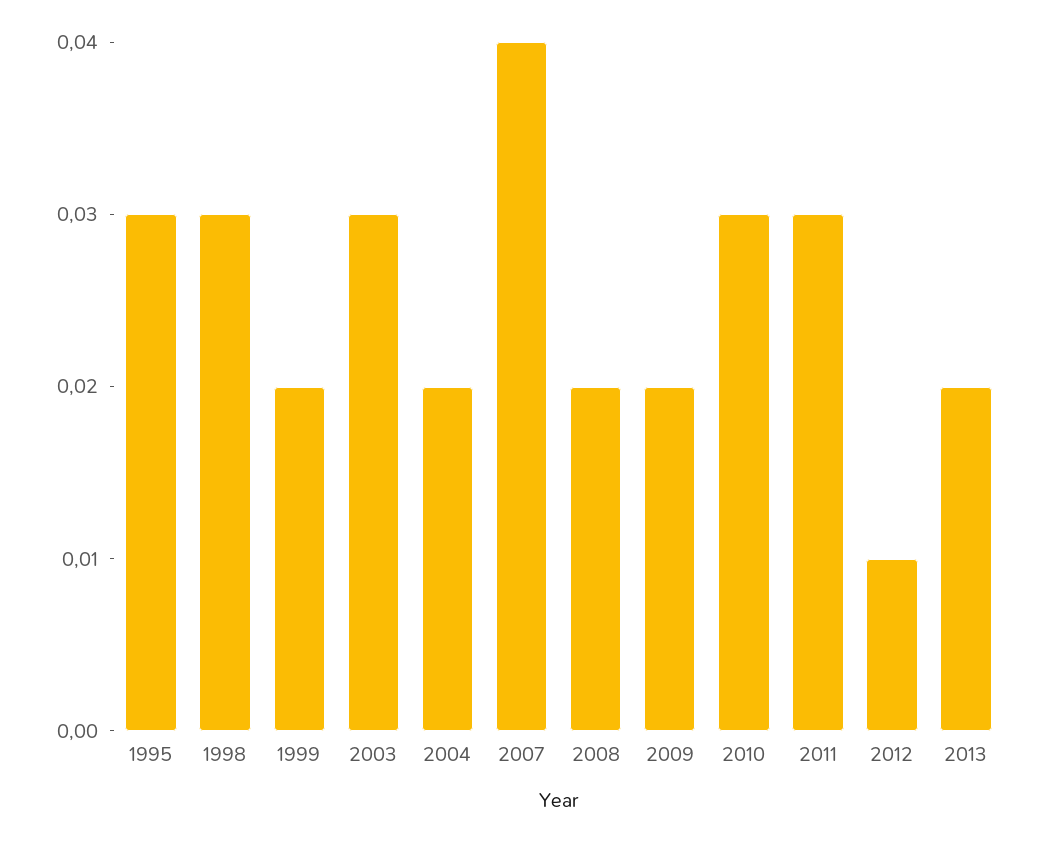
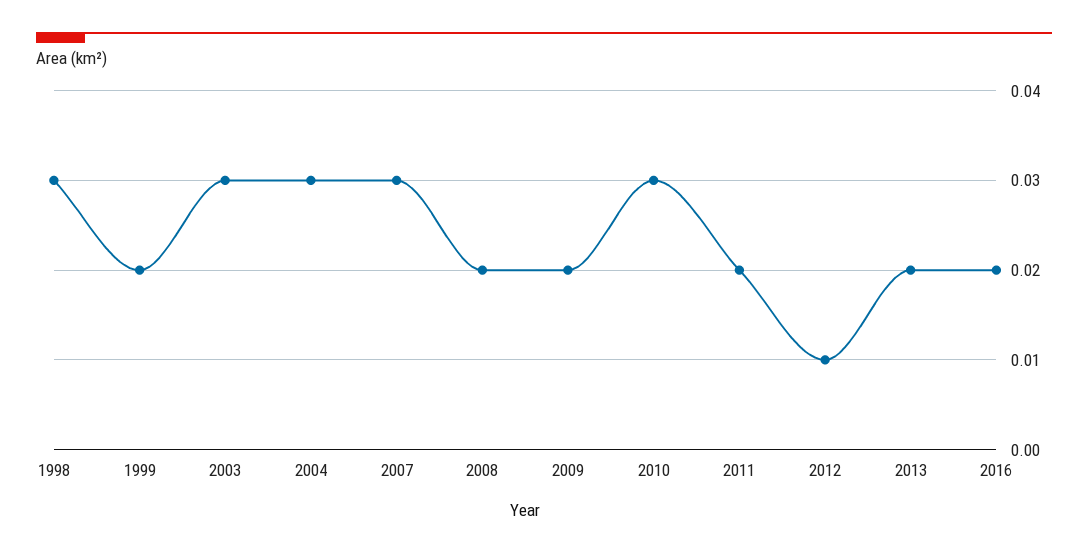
1995: 0.03 -> none
2004: 0.02 -> 0.03
2007: 0.04 -> 0.03
2011: 0.03 -> 0.02
2016: none -> 0.02

